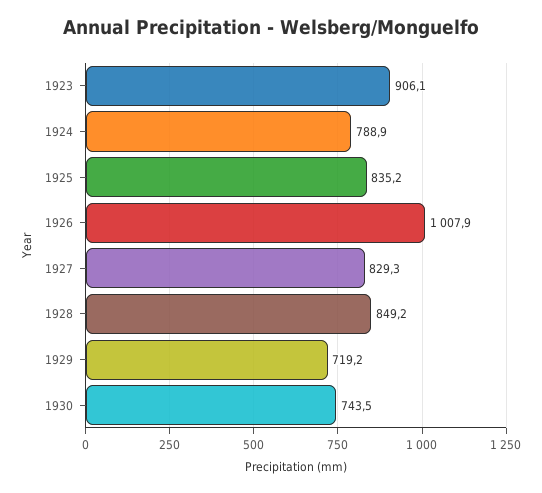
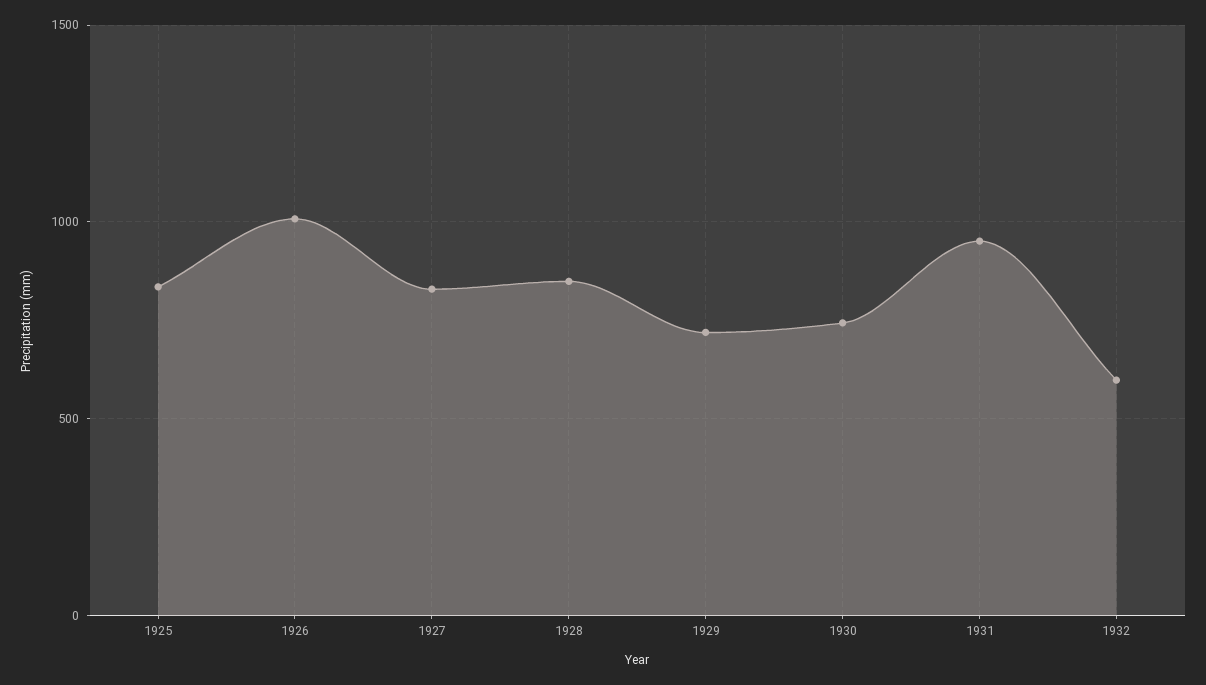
1923: 906.1 -> none
1924: 788.9 -> none
1931: none -> 950
1932: none -> 600

